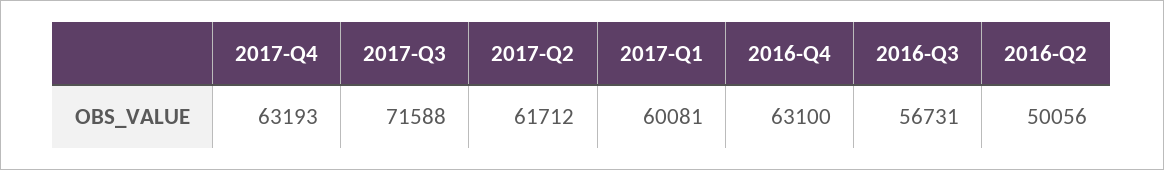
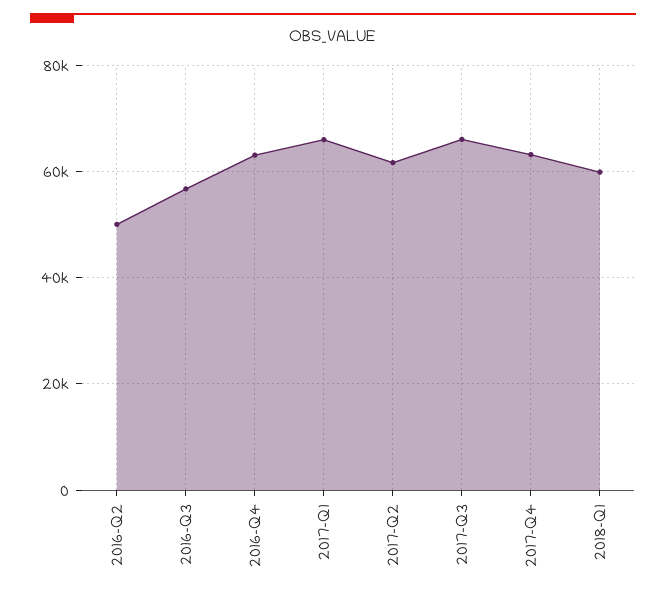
2017-Q3: 71588 -> 66000
2017-Q1: 60081 -> 66000
2018-Q1: none -> 60000

